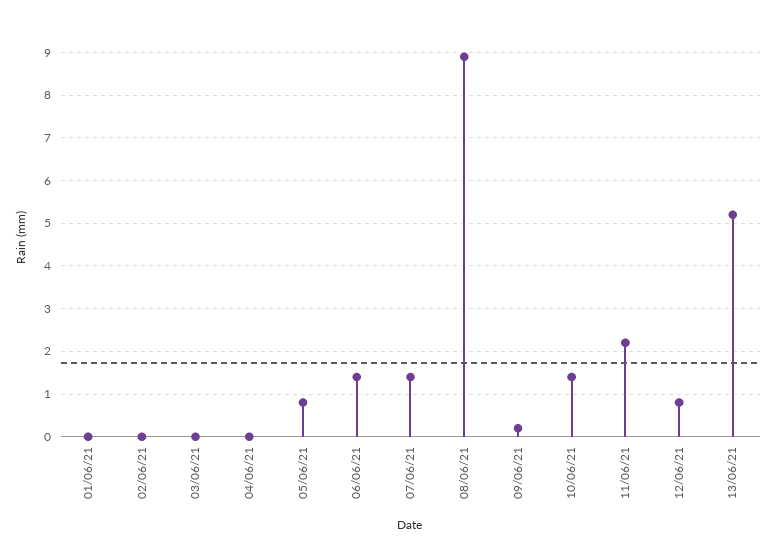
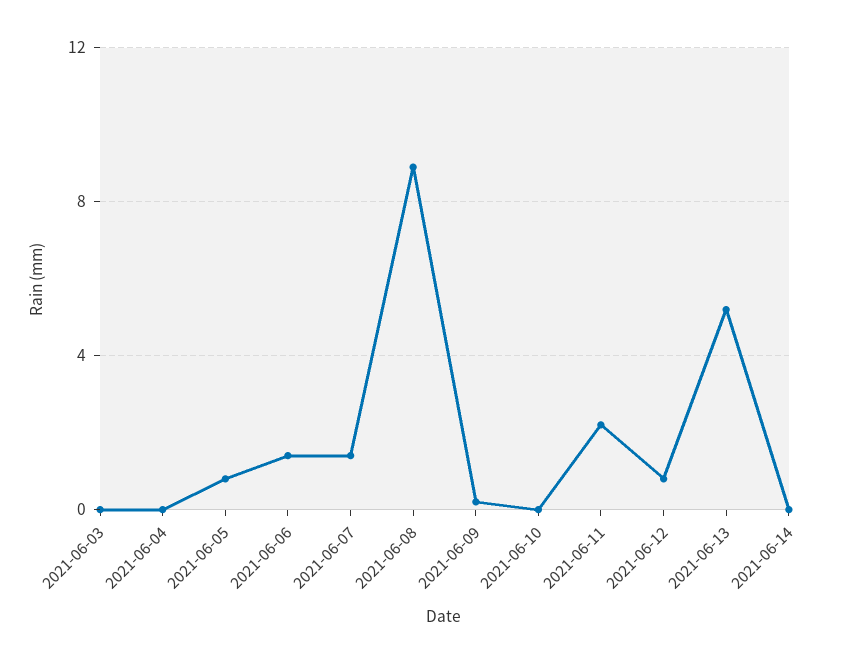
01/06/21: 0 -> none
02/06/21: 0 -> none
10/06/21: 1.5 -> 0
2021-06-14: none -> 0

